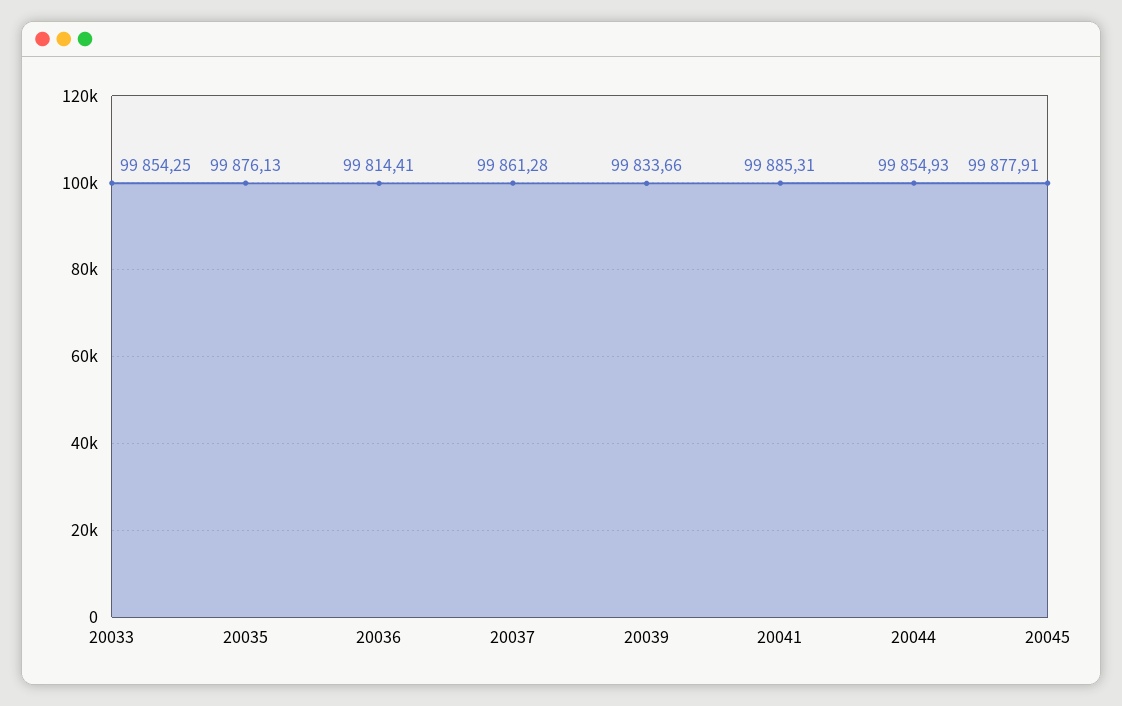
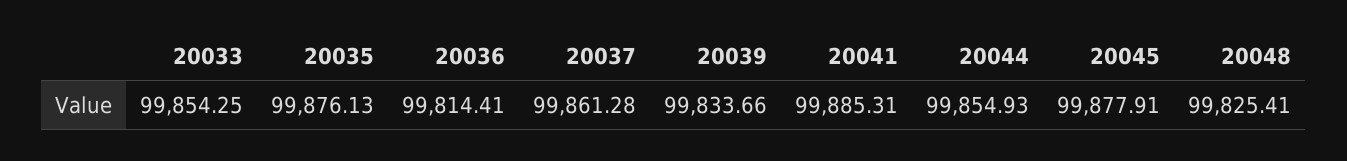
20048: none -> 99825.41

